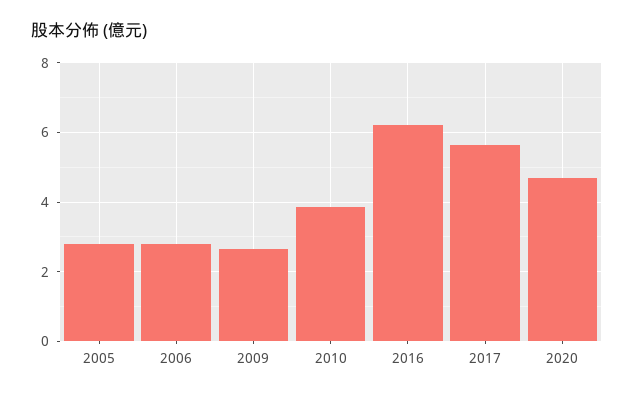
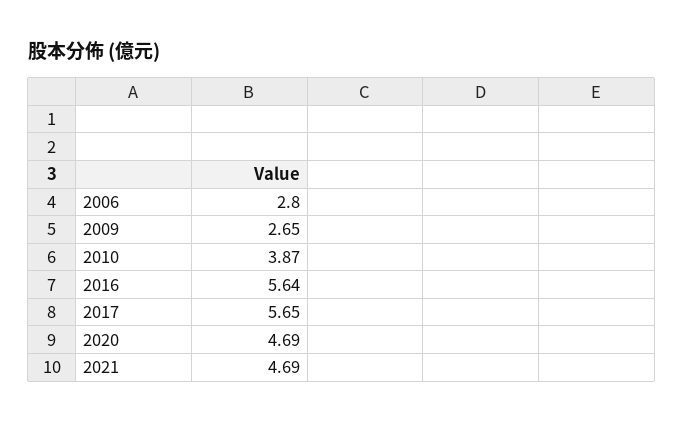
2005: 2.8 -> none
2016: 6.2 -> 5.64
2021: none -> 4.69

